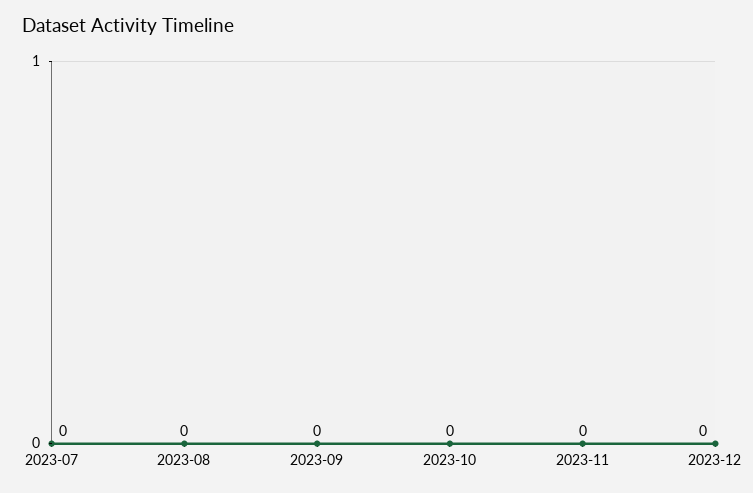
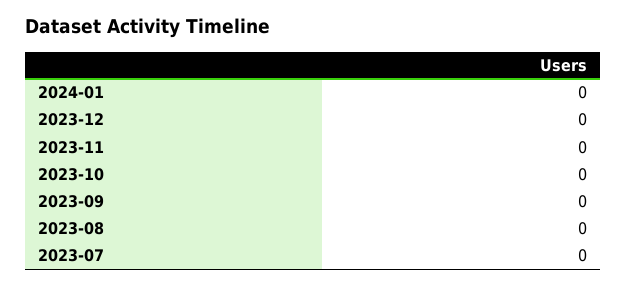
2024-01: none -> 0

